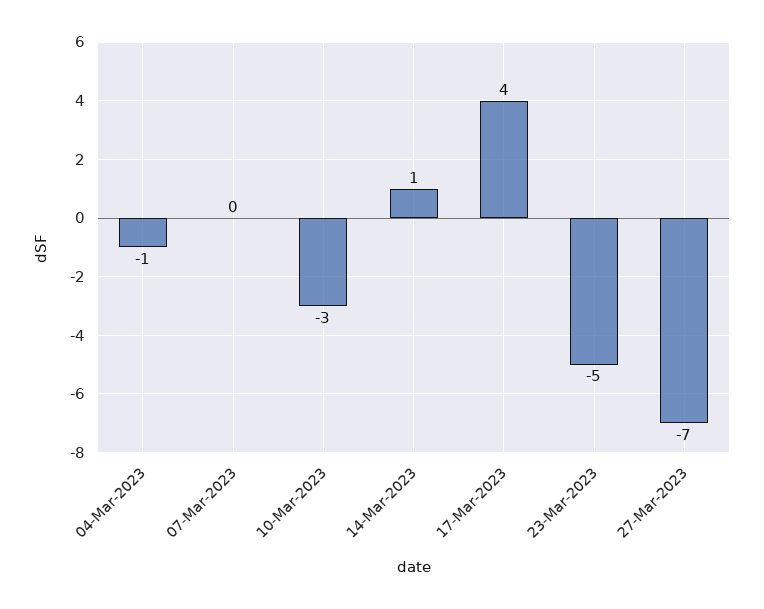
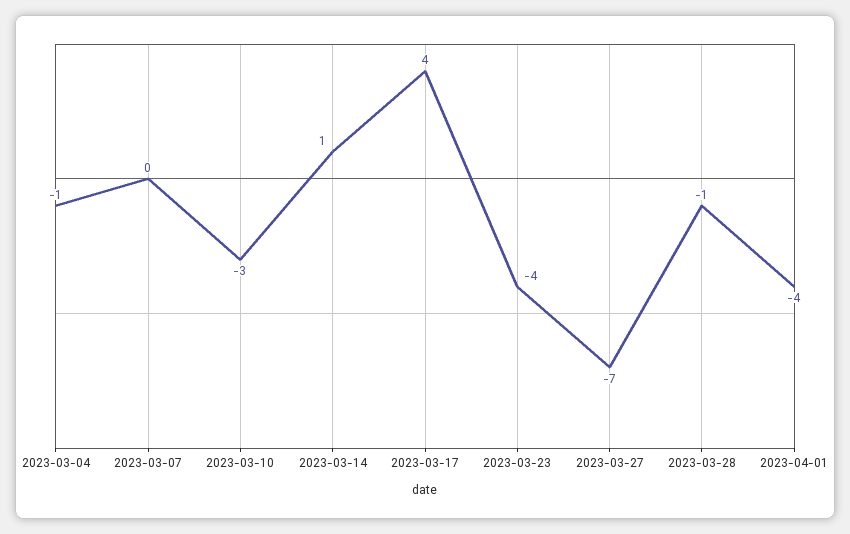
23-Mar-2023: -5 -> -4
2023-03-28: none -> -1
2023-04-01: none -> -4

